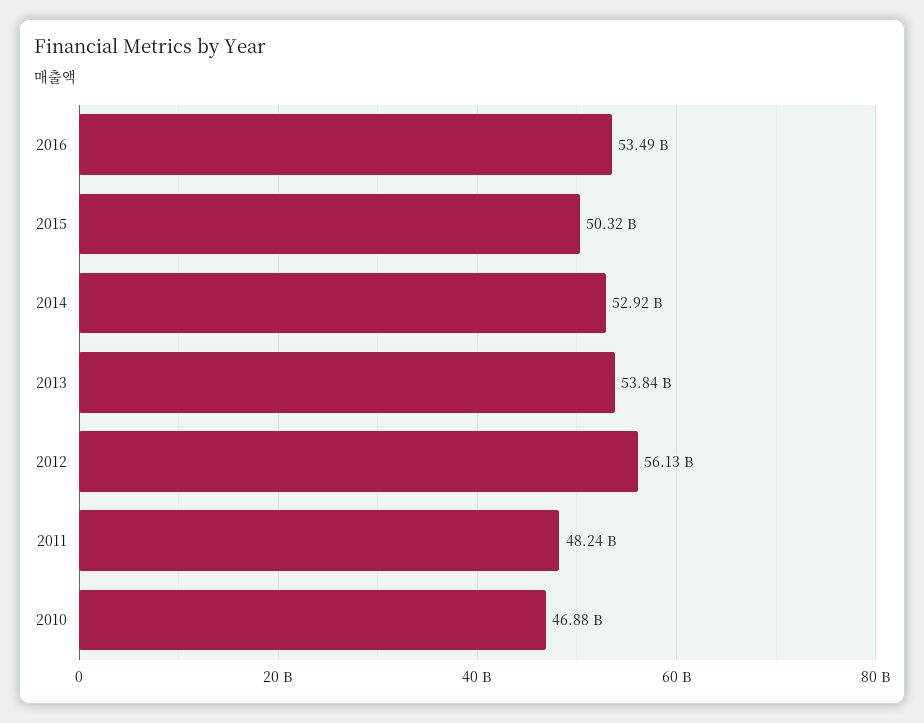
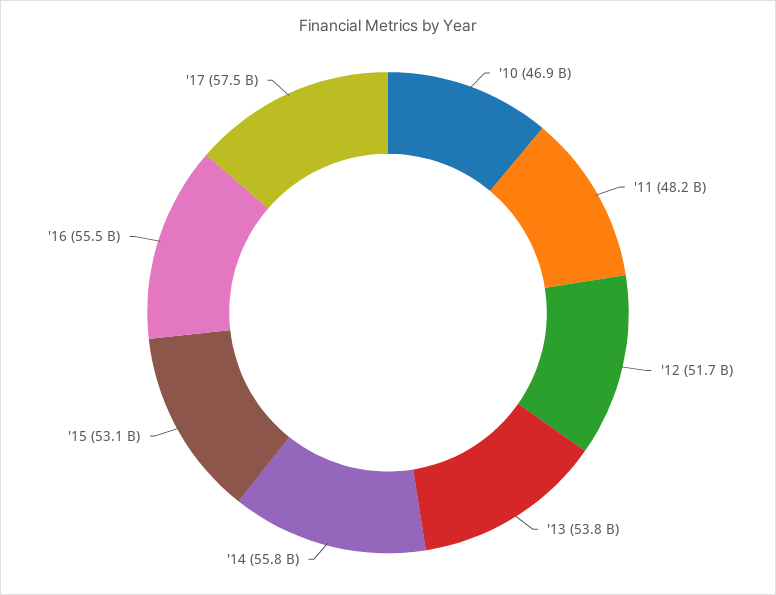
2016: 53490000000 -> 55500000000
2015: 50320000000 -> 53100000000
2014: 52920000000 -> 55800000000
2012: 56130000000 -> 51700000000
'17: none -> 57500000000

